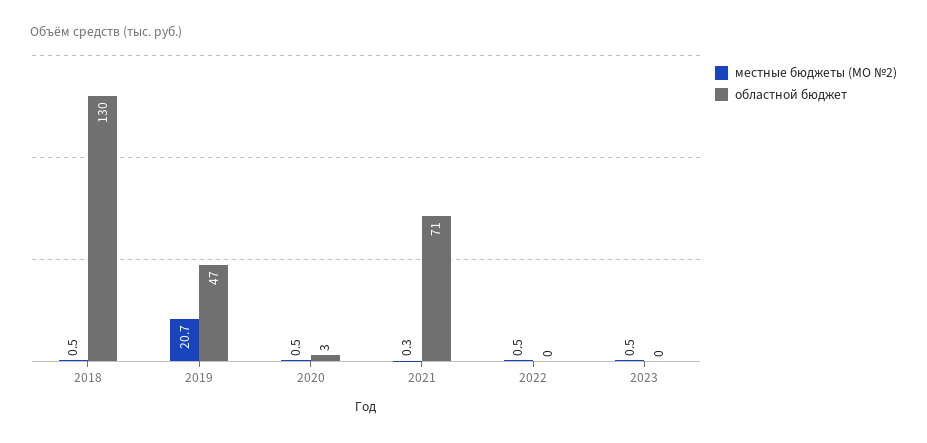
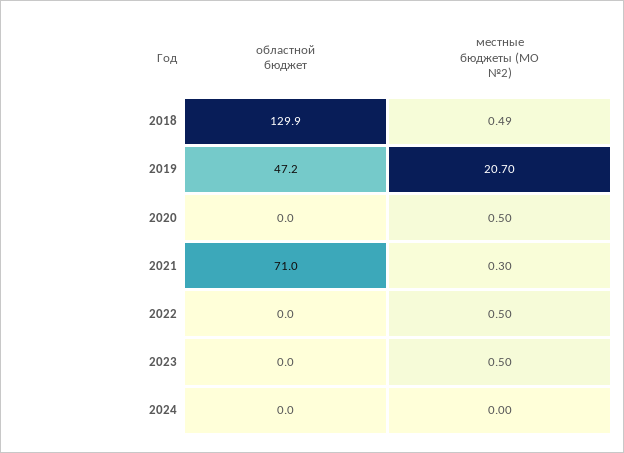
областной бюджет, 2020: 3 -> 0
областной бюджет, 2024: none -> 0
местные бюджеты (МО №2), 2024: none -> 0

